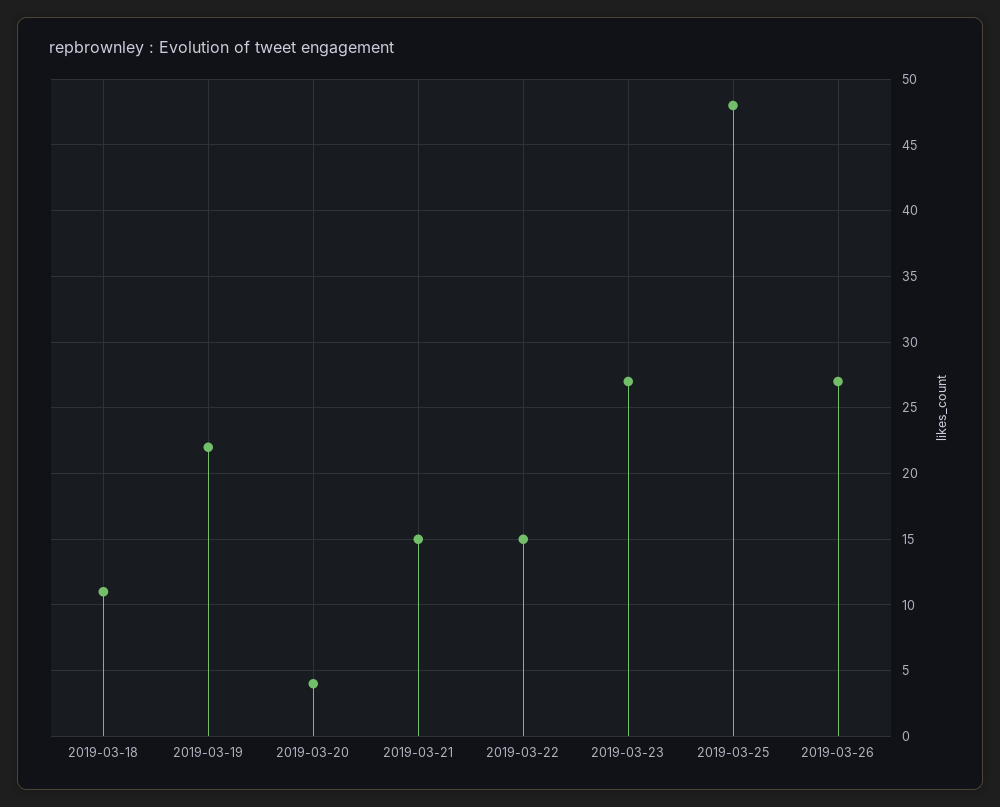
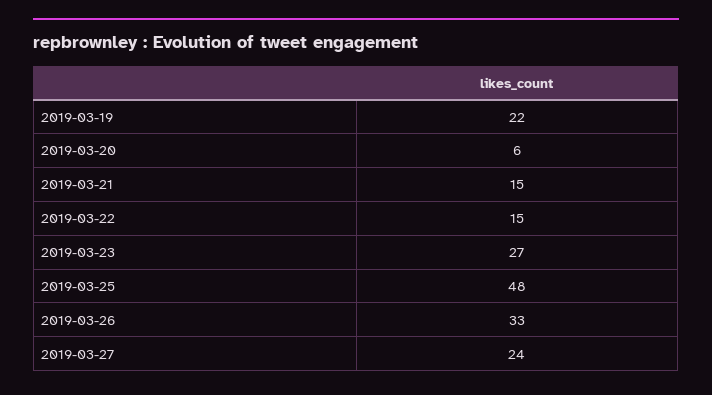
2019-03-18: 11 -> none
2019-03-20: 4 -> 6
2019-03-26: 27 -> 33
2019-03-27: none -> 24

